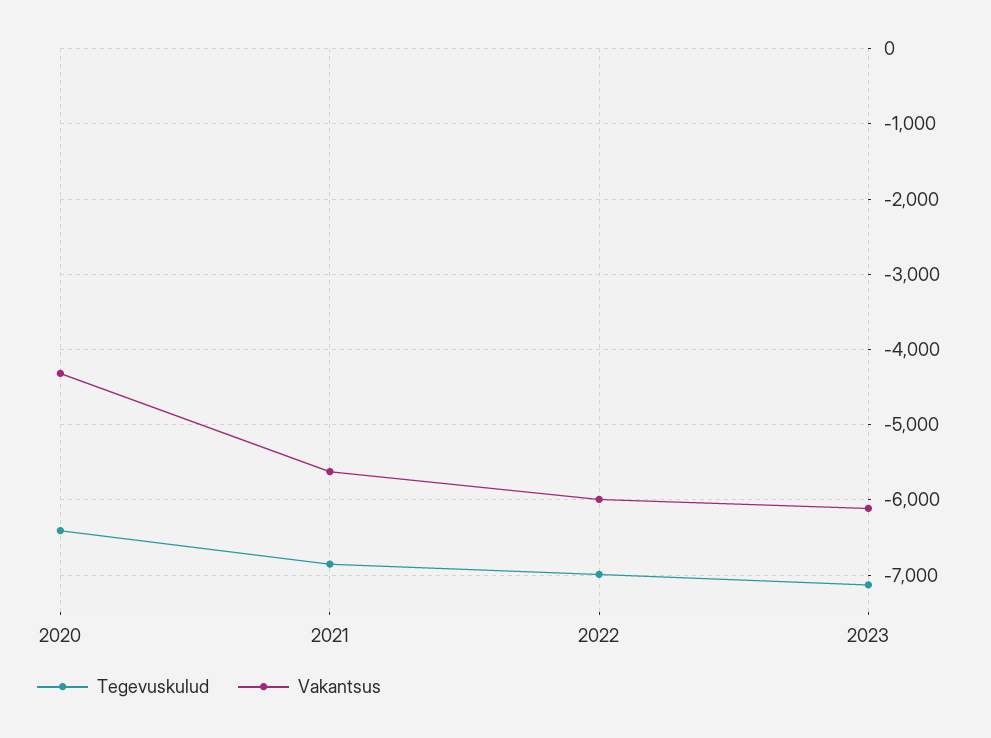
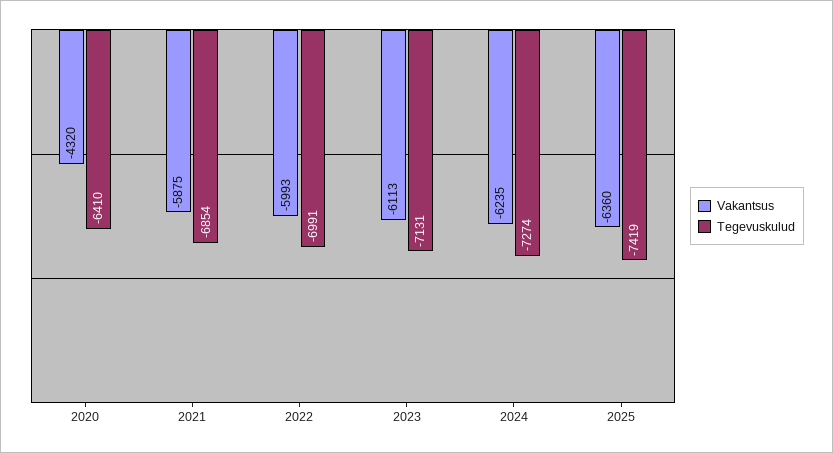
Vakantsus, 2021: -5600 -> -5875
Vakantsus, 2024: none -> -6235
Tegevuskulud, 2024: none -> -7274
Vakantsus, 2025: none -> -6360
Tegevuskulud, 2025: none -> -7419

